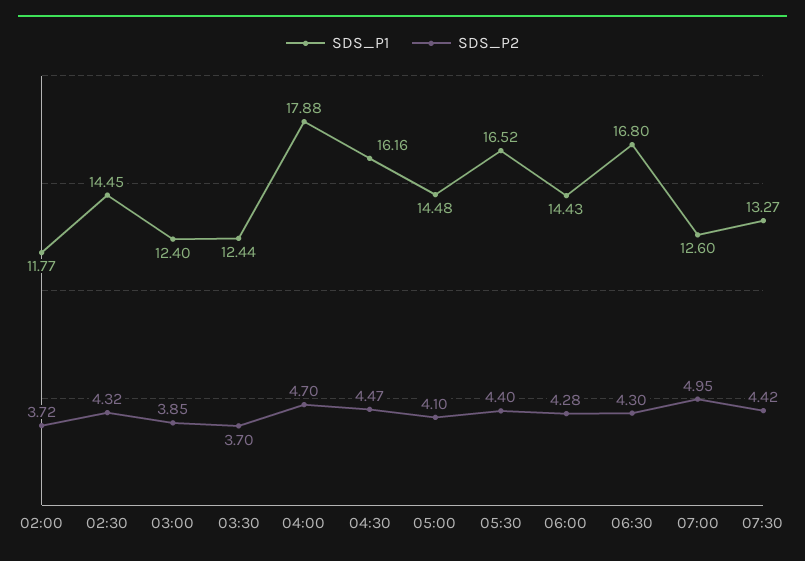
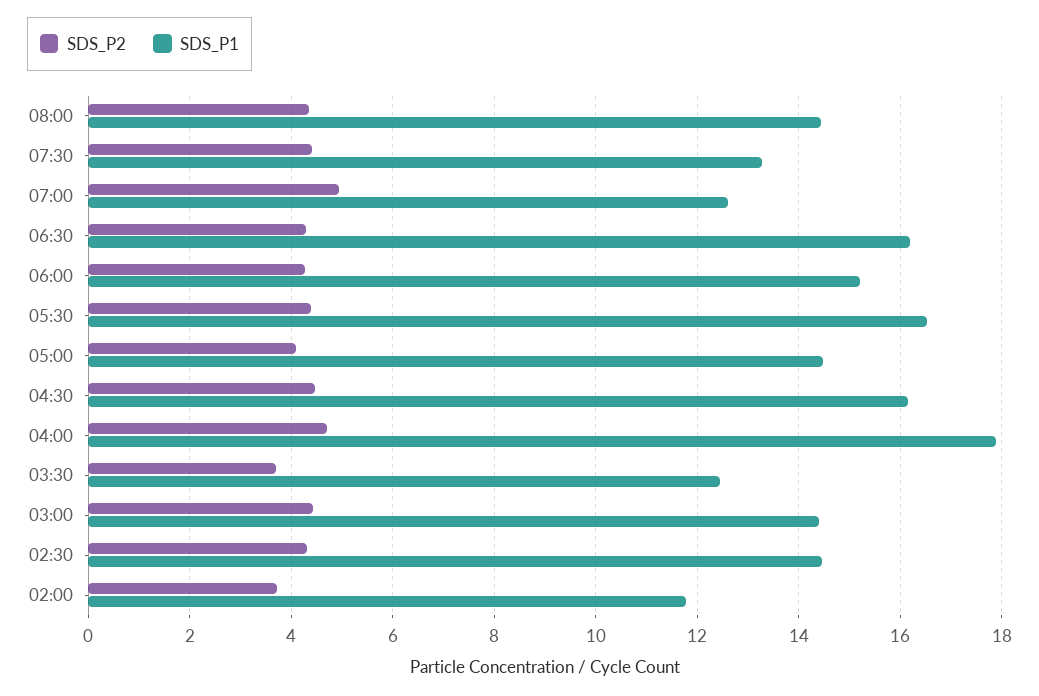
SDS_P1, 03:00: 12.4 -> 14.4
SDS_P2, 03:00: 3.85 -> 4.4
SDS_P1, 06:00: 14.43 -> 15.2
SDS_P1, 06:30: 16.8 -> 16.2
SDS_P2, 08:00: none -> 4.4
SDS_P1, 08:00: none -> 14.4

